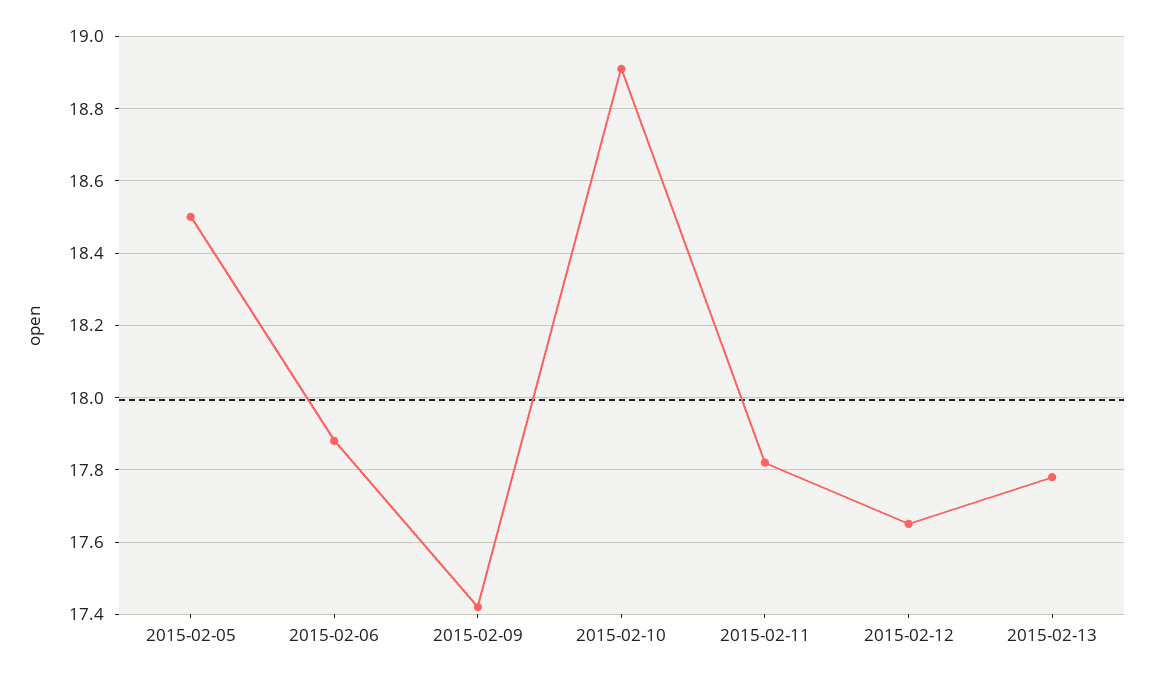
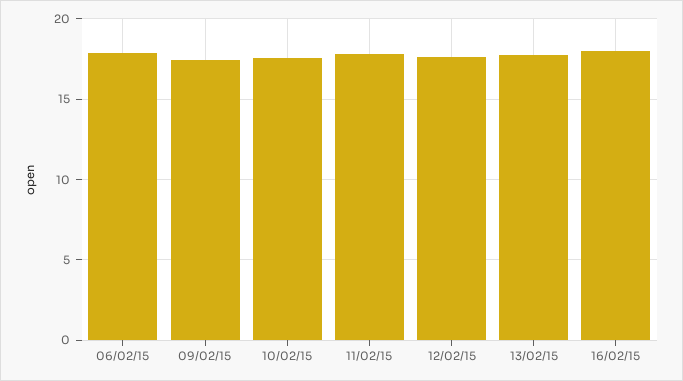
2015-02-05: 18.5 -> none
2015-02-10: 18.9 -> 17.5
16/02/15: none -> 18

